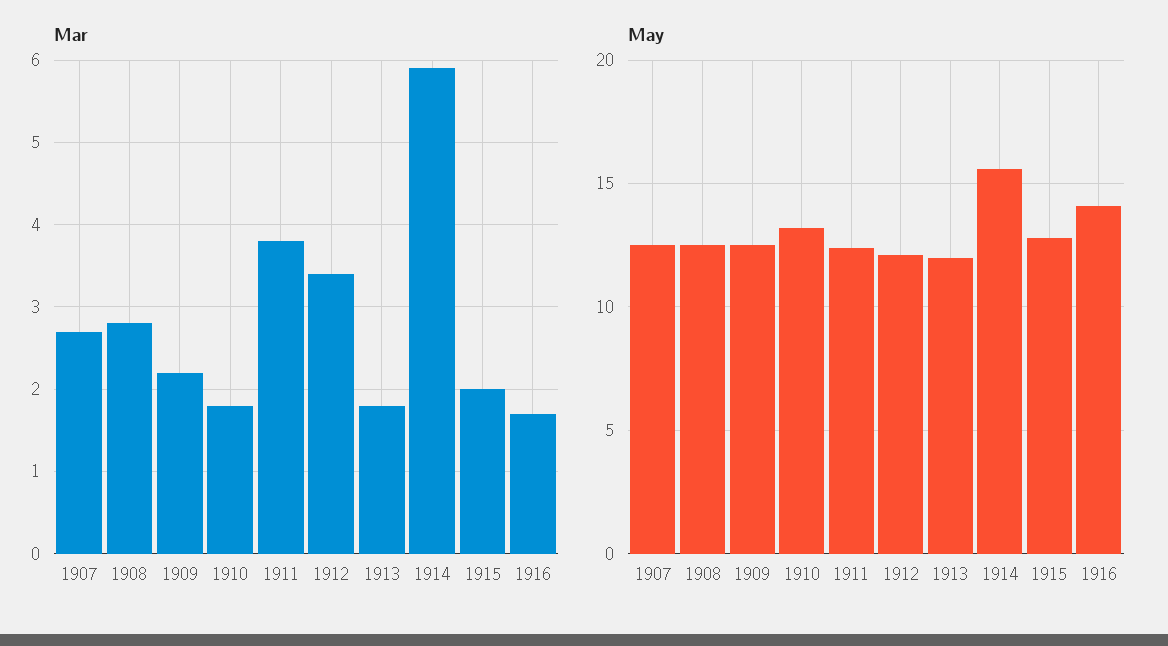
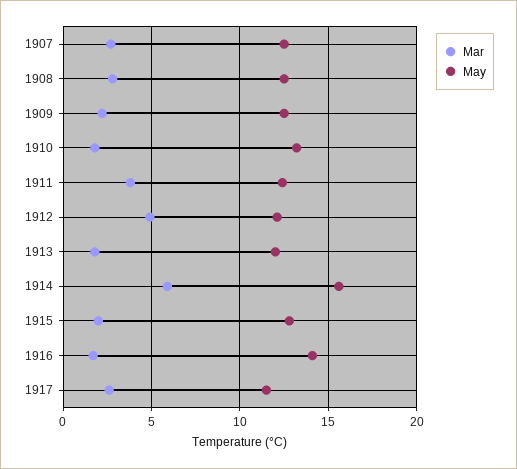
Mar, 1912: 3.4 -> 5
Mar, 1917: none -> 2.5
May, 1917: none -> 11.5

